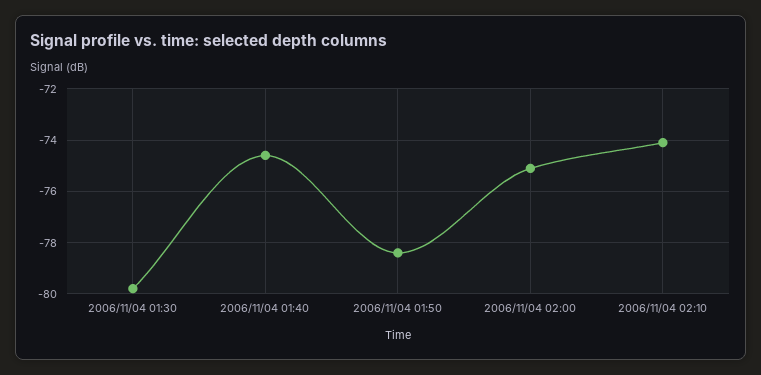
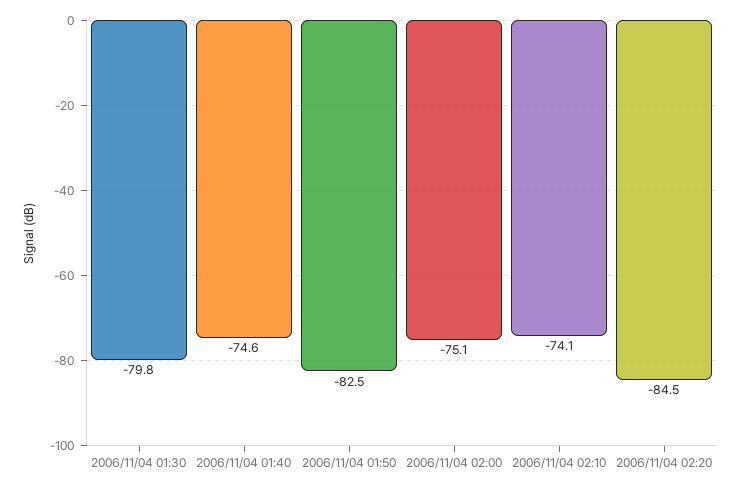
2006/11/04 01:50: -78.5 -> -82.5
2006/11/04 02:20: none -> -84.5

